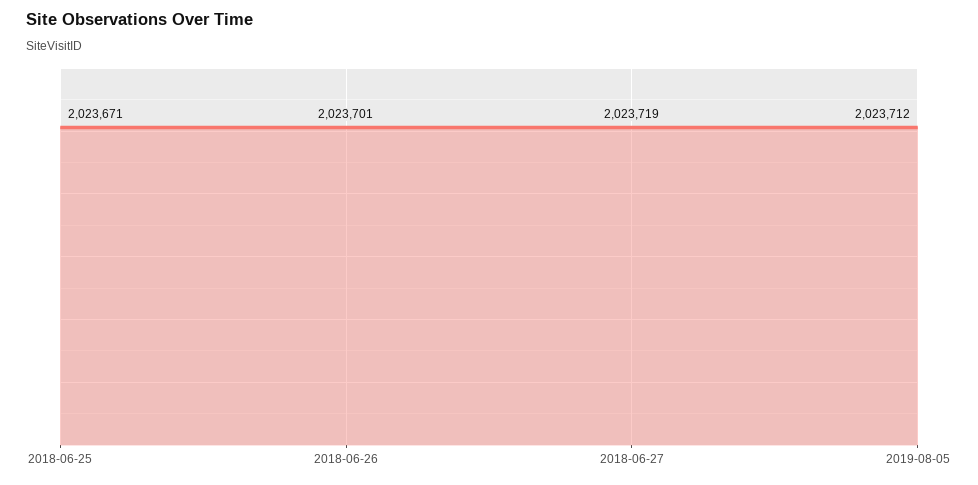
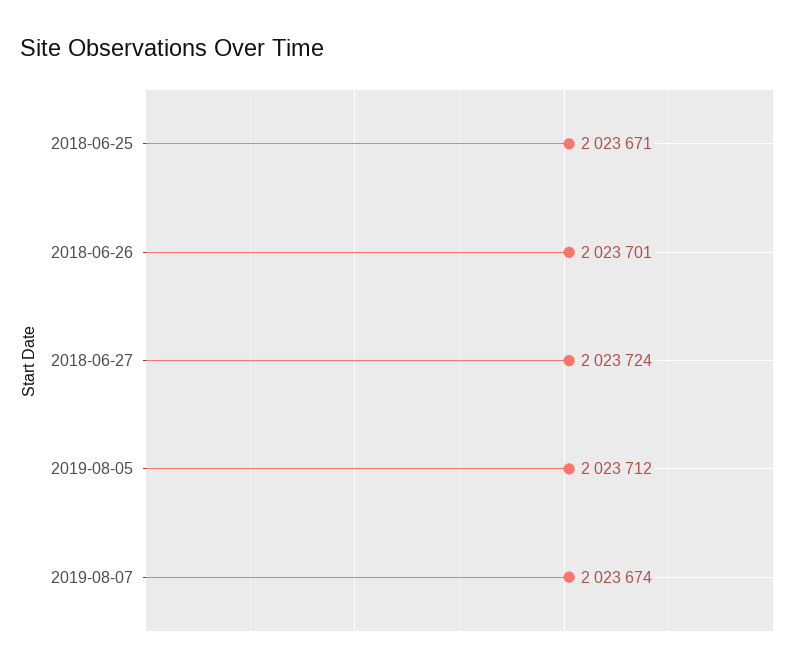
2018-06-27: 2023719 -> 2023724
2019-08-07: none -> 2023674

